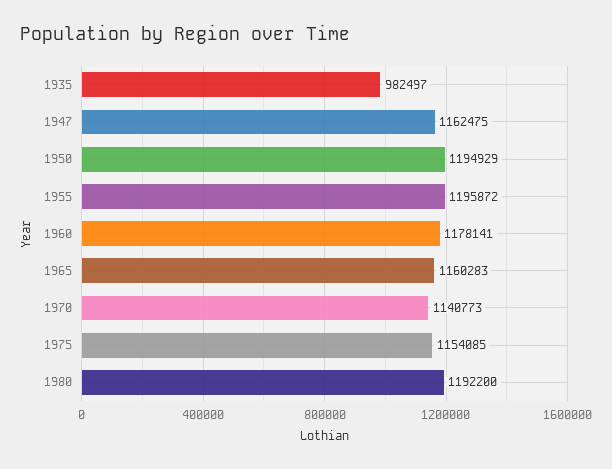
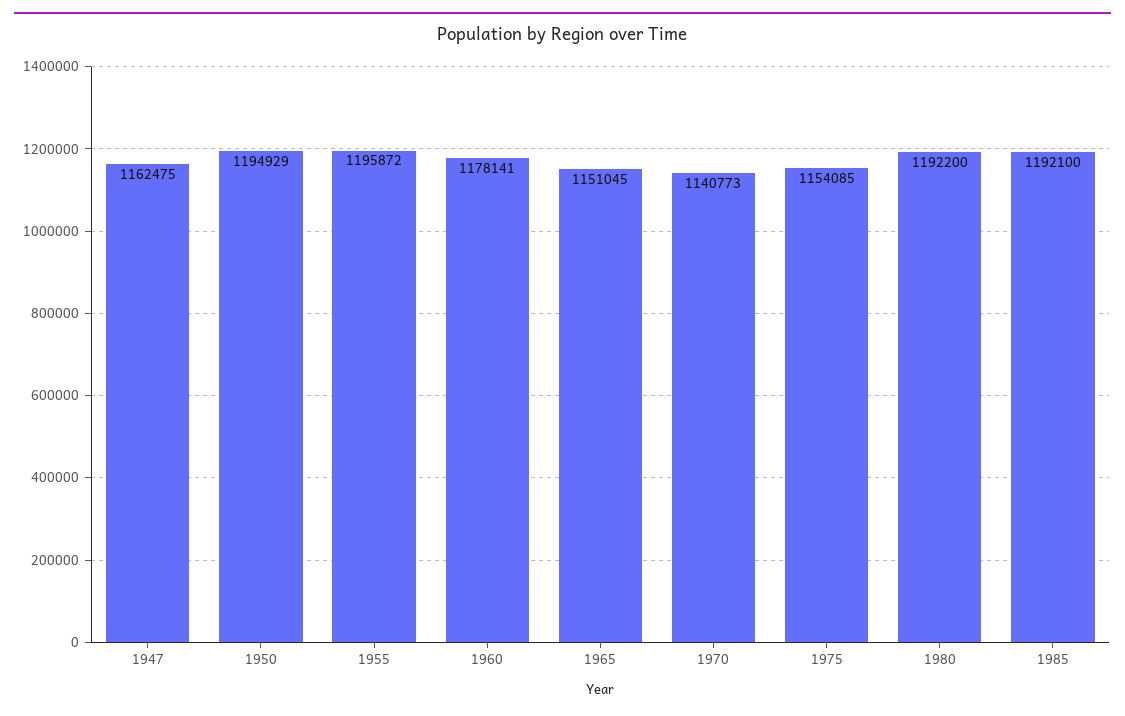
1935: 982497 -> none
1965: 1160283 -> 1151045
1985: none -> 1192100

